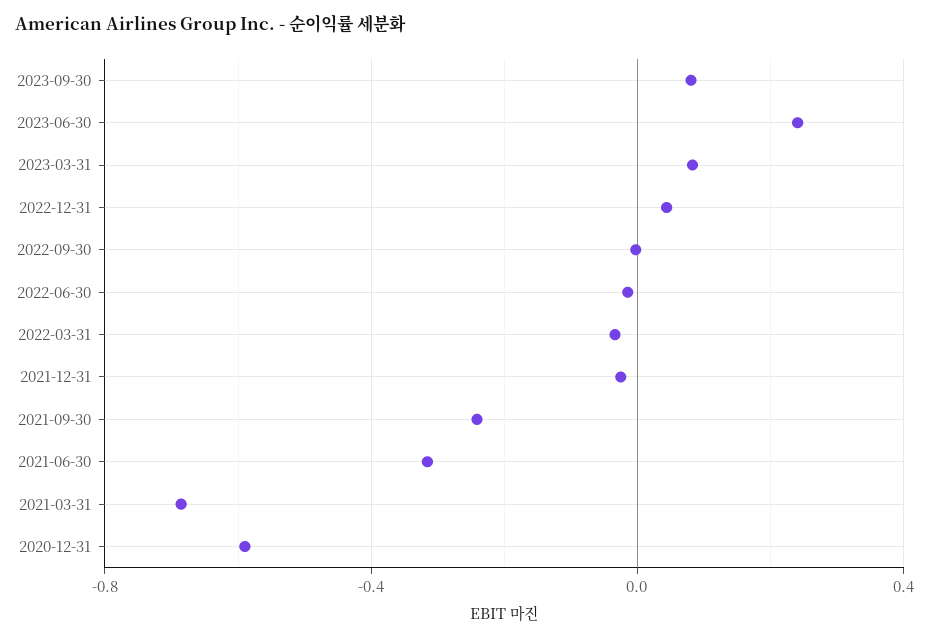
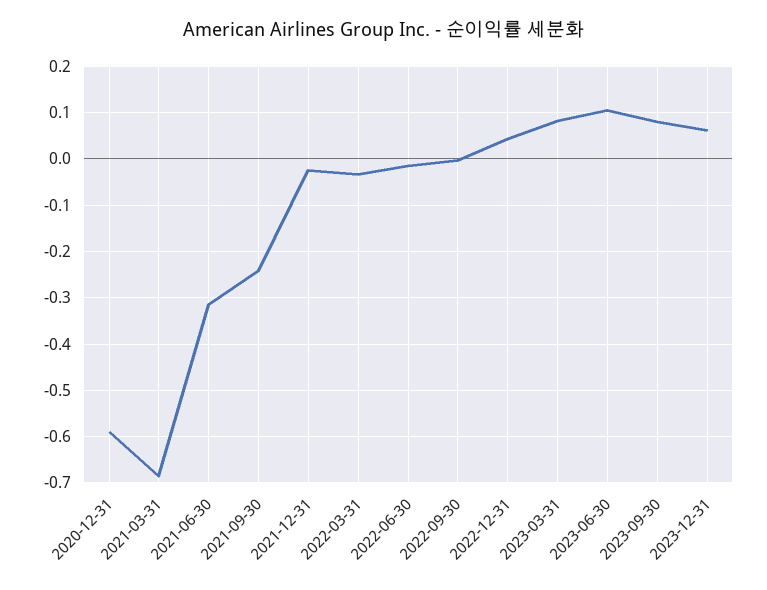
2023-06-30: 0.25 -> 0.1
2023-12-31: none -> 0.06

